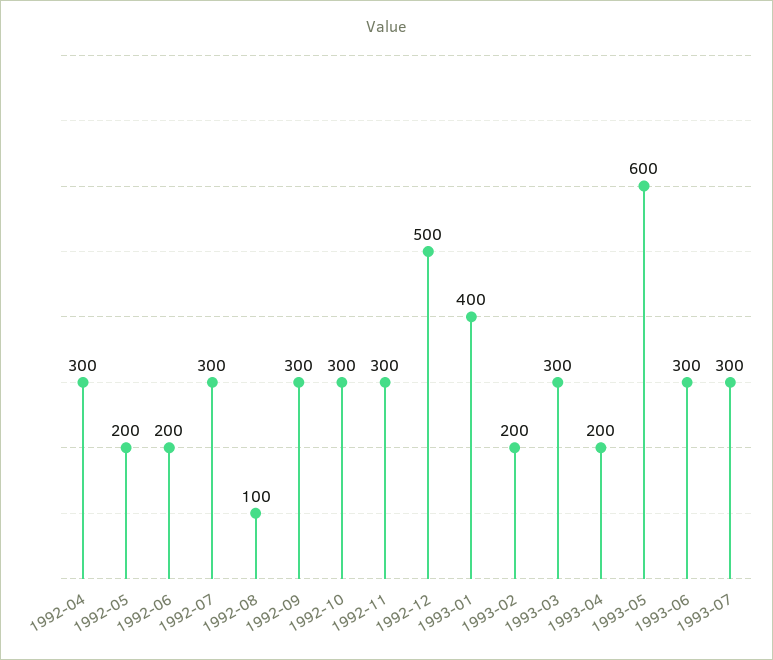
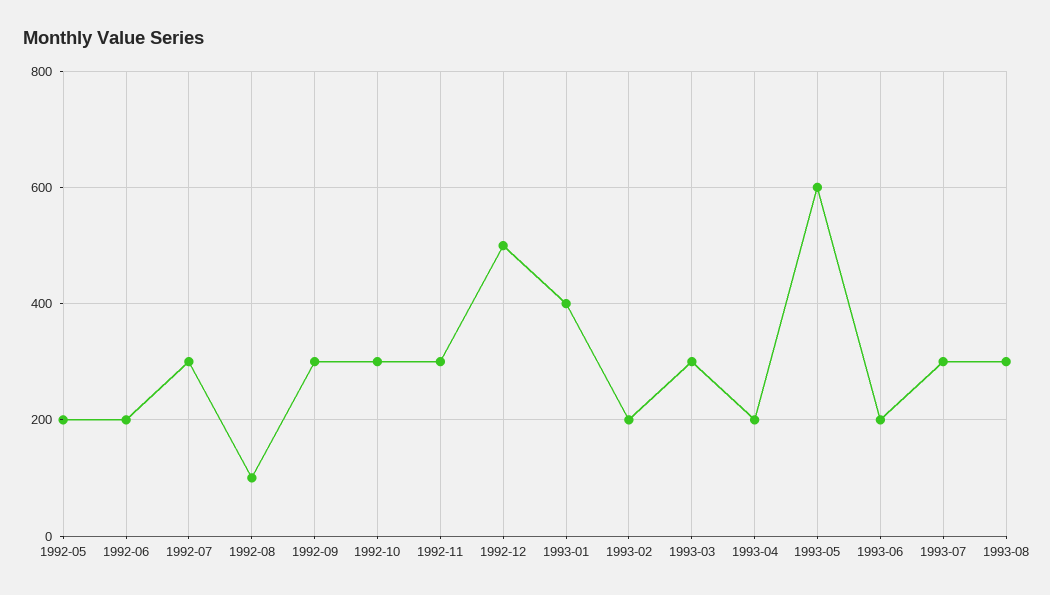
1992-04: 300 -> none
1993-06: 300 -> 200
1993-08: none -> 300

